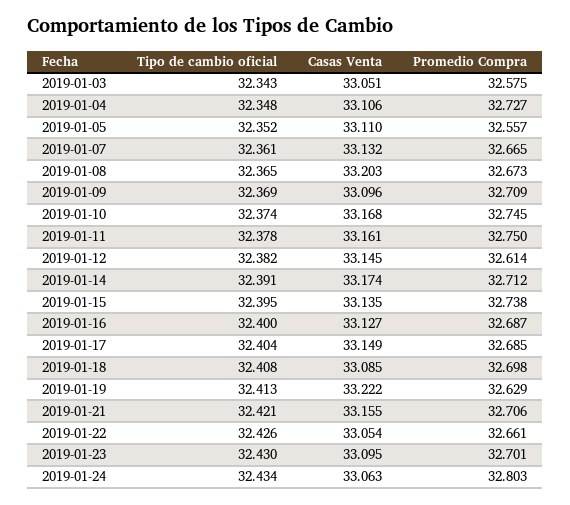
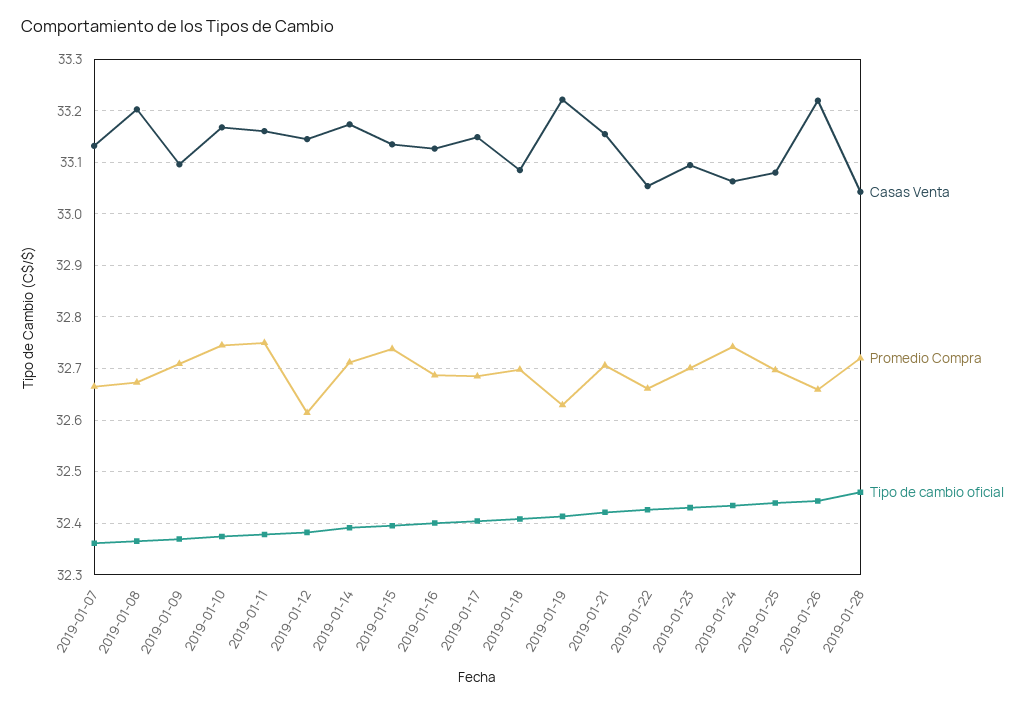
Tipo de cambio oficial, 2019-01-03: 32.343 -> none
Casas Venta, 2019-01-03: 33.051 -> none
Promedio Compra, 2019-01-03: 32.575 -> none
Tipo de cambio oficial, 2019-01-04: 32.348 -> none
Casas Venta, 2019-01-04: 33.106 -> none
Promedio Compra, 2019-01-04: 32.727 -> none
Tipo de cambio oficial, 2019-01-05: 32.352 -> none
Casas Venta, 2019-01-05: 33.11 -> none
Promedio Compra, 2019-01-05: 32.557 -> none
Promedio Compra, 2019-01-24: 32.803 -> 32.74
Casas Venta, 2019-01-25: none -> 33.08
Promedio Compra, 2019-01-25: none -> 32.7
Tipo de cambio oficial, 2019-01-25: none -> 32.44
Casas Venta, 2019-01-26: none -> 33.22
Promedio Compra, 2019-01-26: none -> 32.66
Tipo de cambio oficial, 2019-01-26: none -> 32.44
Casas Venta, 2019-01-28: none -> 33.04
Promedio Compra, 2019-01-28: none -> 32.72
Tipo de cambio oficial, 2019-01-28: none -> 32.46

